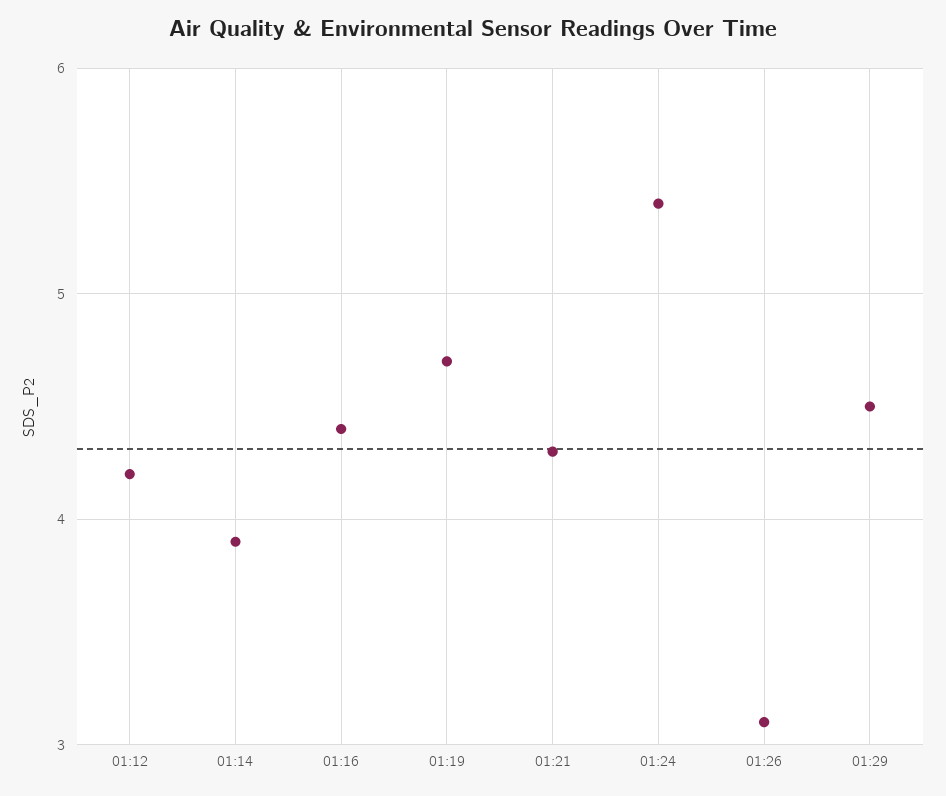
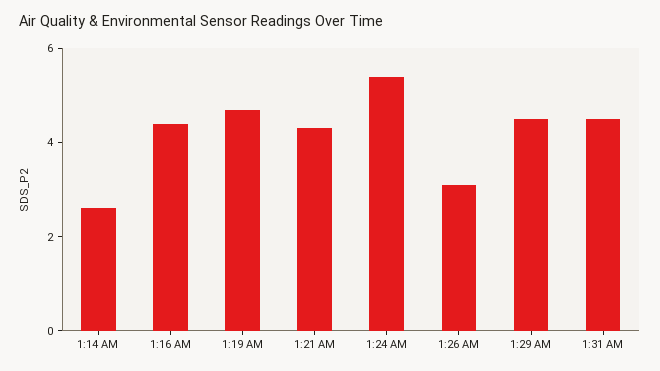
01:12: 4.2 -> none
01:14: 3.9 -> 2.5
1:31 AM: none -> 4.5

